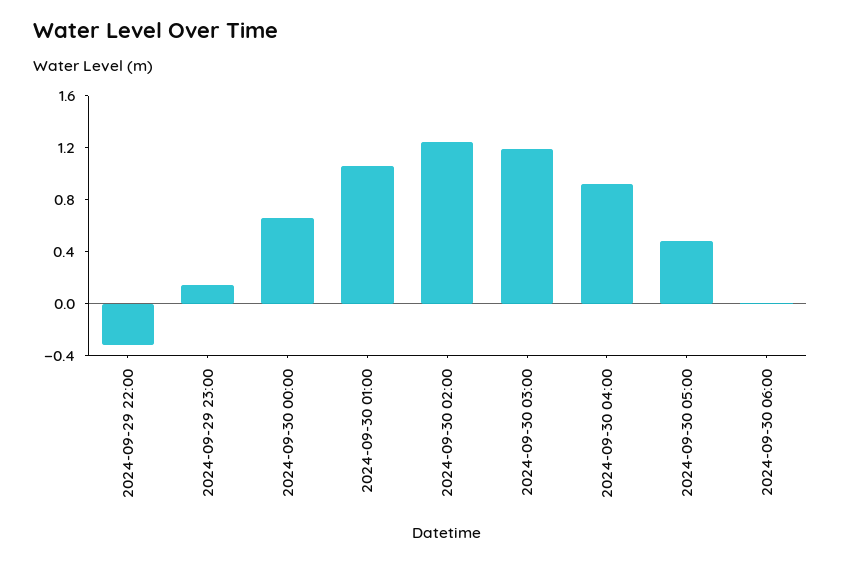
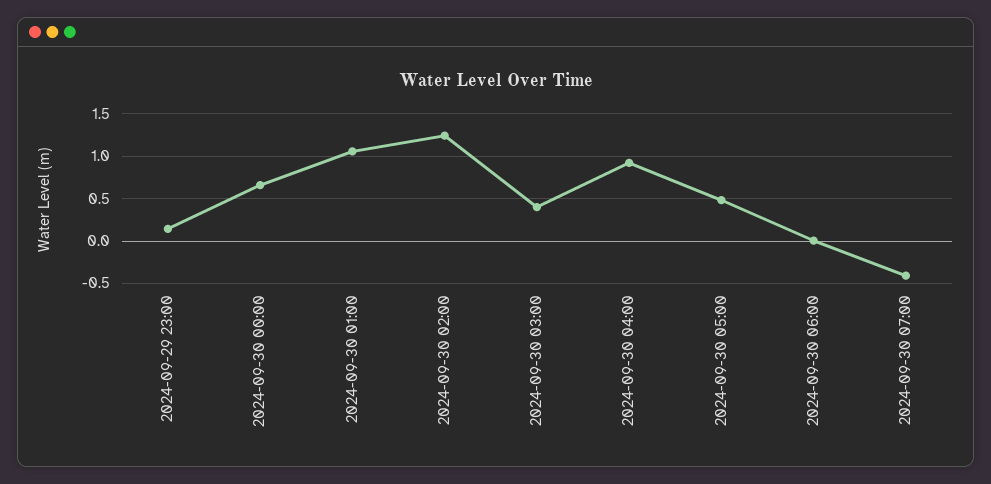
2024-09-29 22:00: -0.3 -> none
2024-09-30 03:00: 1.2 -> 0.4
2024-09-30 07:00: none -> -0.4

